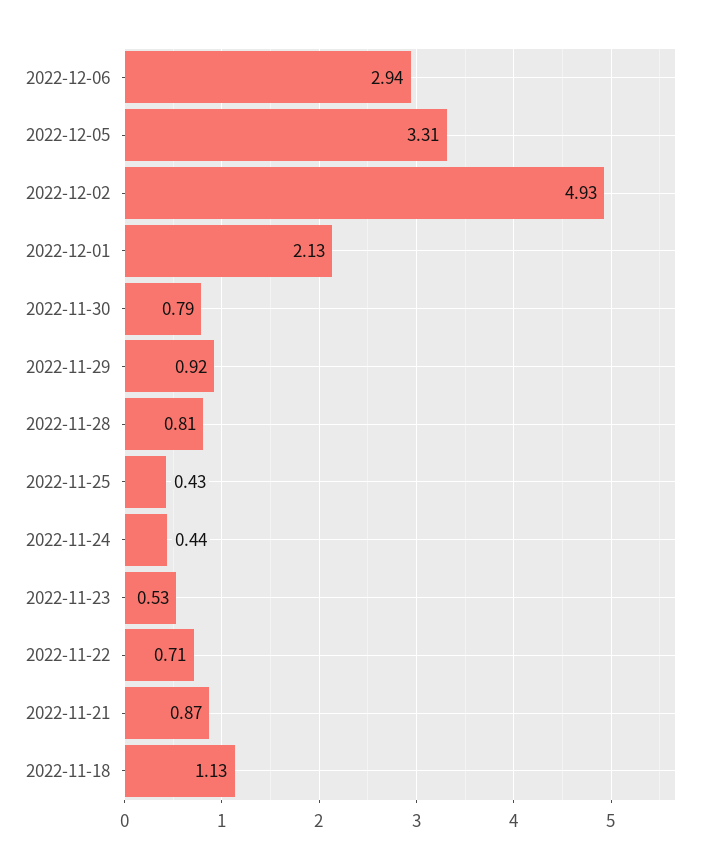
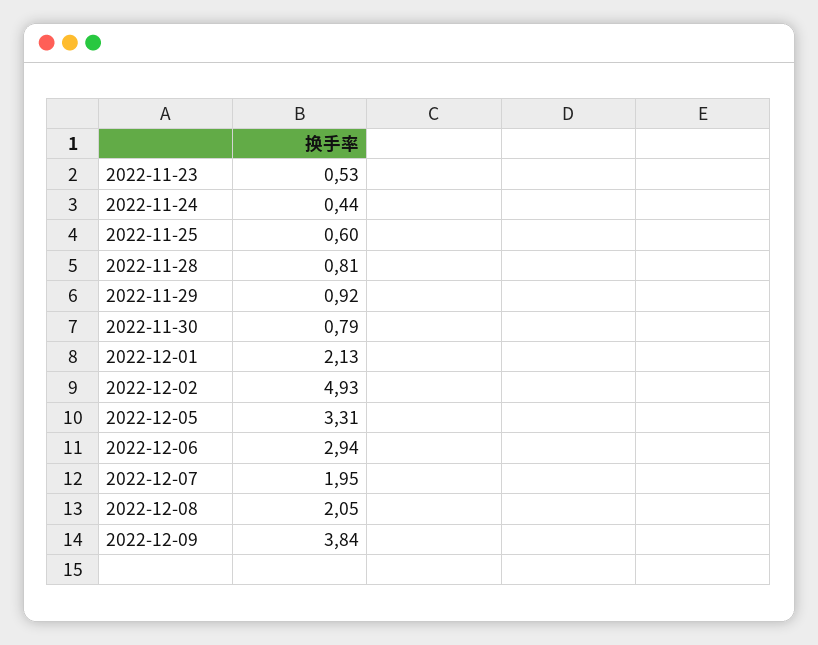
2022-11-25: 0.43 -> 0.6
2022-11-22: 0.71 -> none
2022-11-21: 0.87 -> none
2022-11-18: 1.13 -> none
2022-12-07: none -> 1.95
2022-12-08: none -> 2.05
2022-12-09: none -> 3.84

